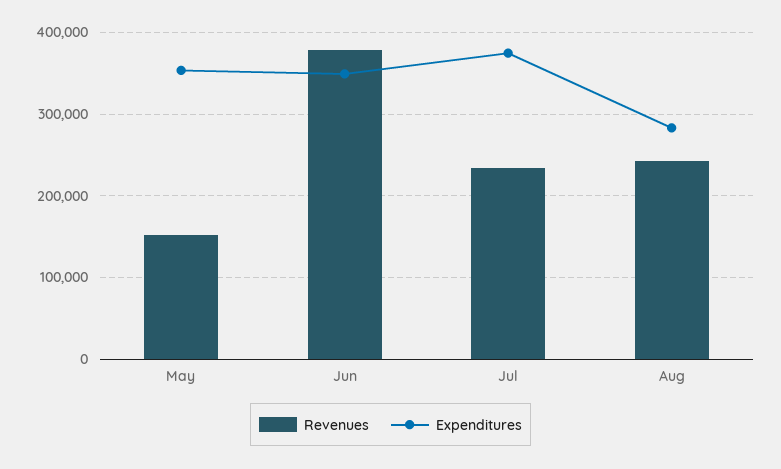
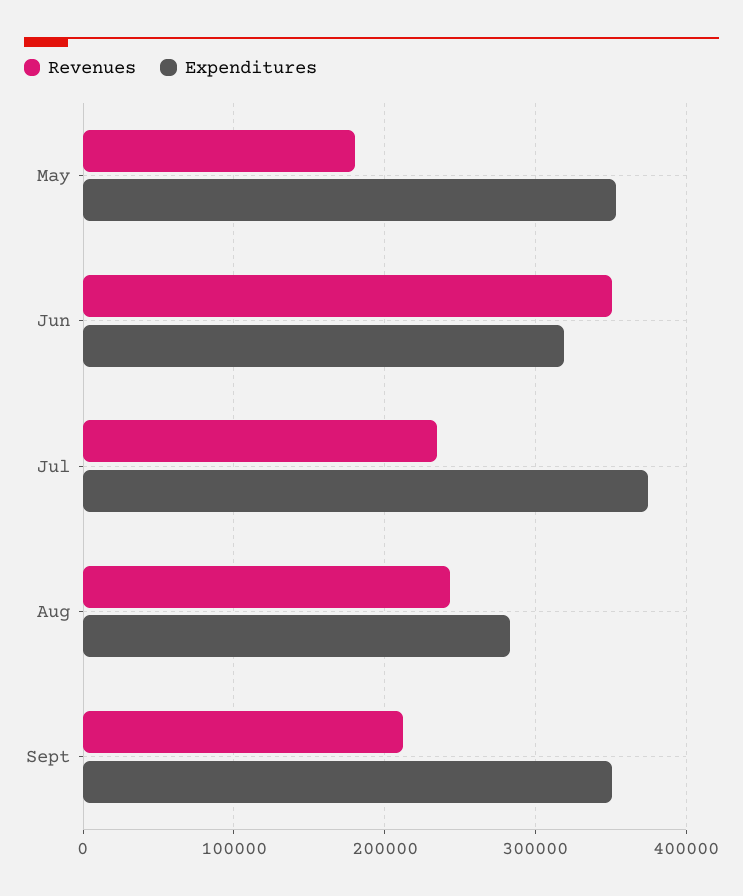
Revenues, May: 150000 -> 180000
Revenues, Jun: 380000 -> 350000
Expenditures, Jun: 350000 -> 320000
Revenues, Sept: none -> 210000
Expenditures, Sept: none -> 350000

